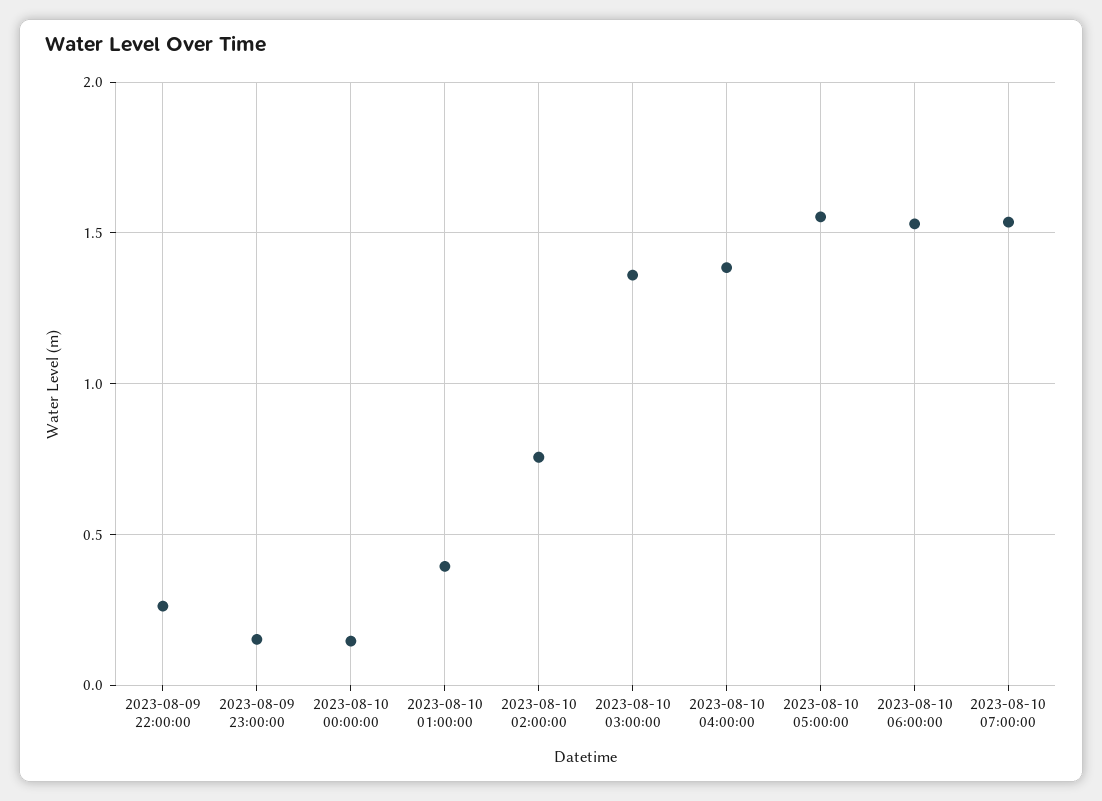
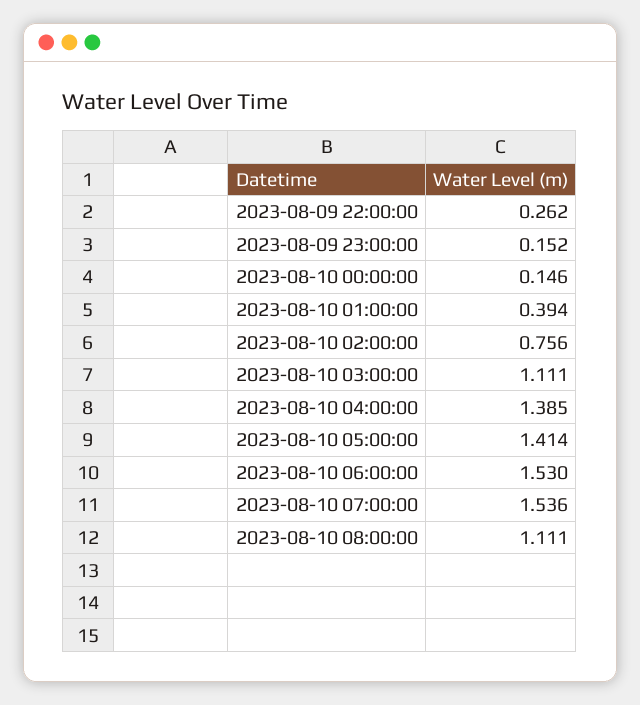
2023-08-10 03:00:00: 1.35 -> 1.111
2023-08-10 05:00:00: 1.55 -> 1.414
2023-08-10 08:00:00: none -> 1.111

